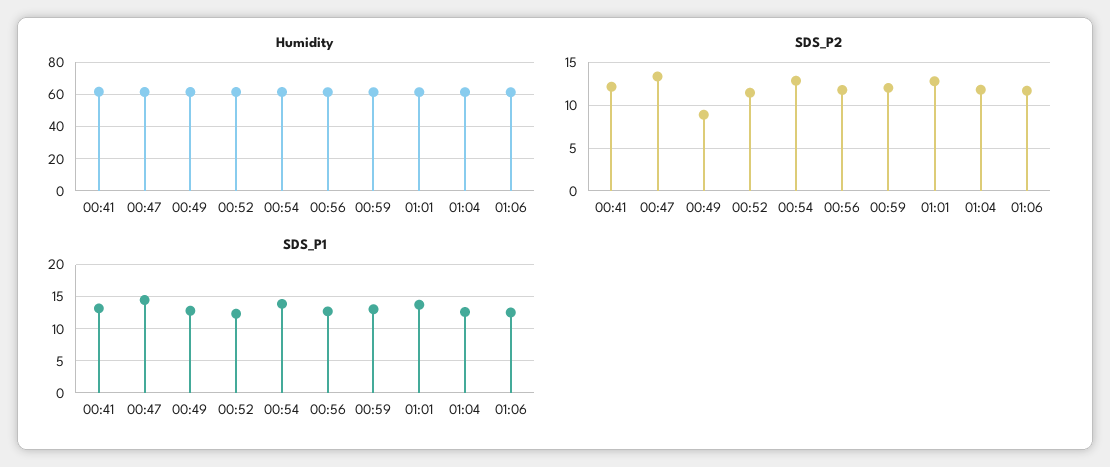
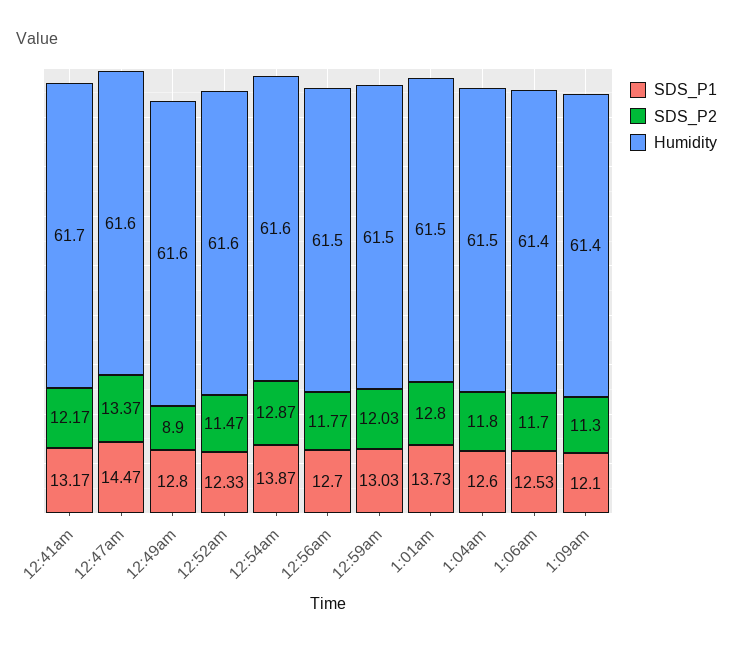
SDS_P1, 1:09am: none -> 12.1
SDS_P2, 1:09am: none -> 11.3
Humidity, 1:09am: none -> 61.4

